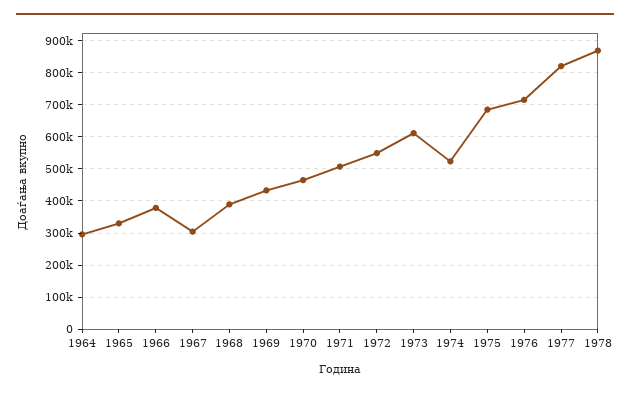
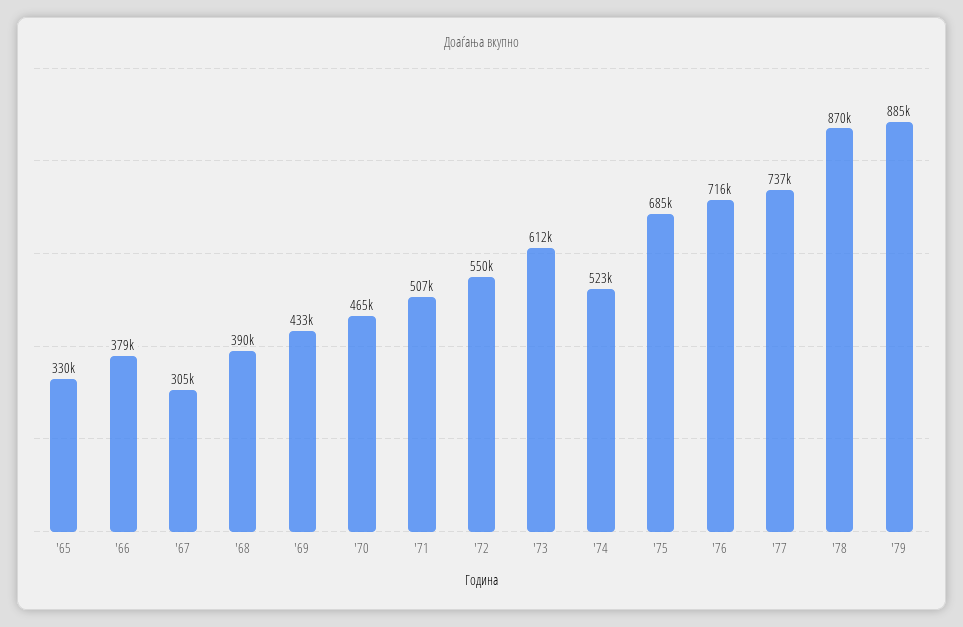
1964: 300000 -> none
1977: 820000 -> 737000
'79: none -> 885000

